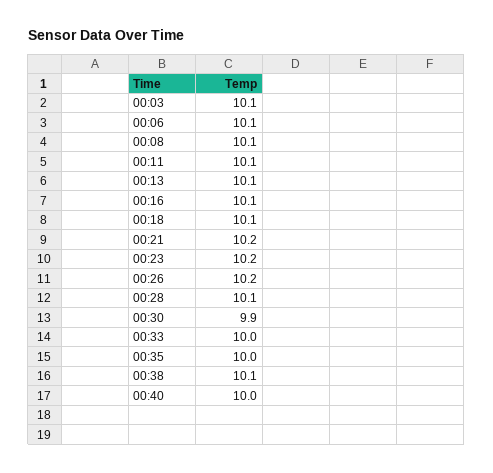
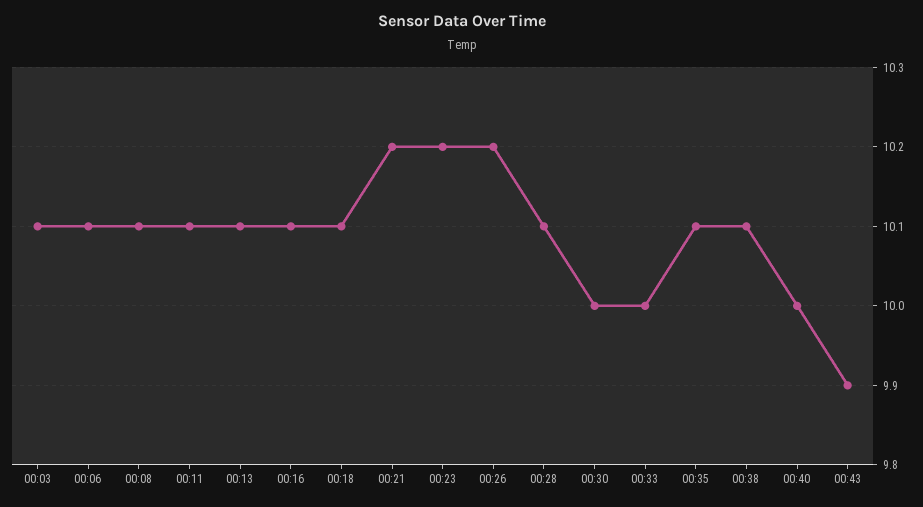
00:30: 9.9 -> 10
00:35: 10 -> 10.1
00:43: none -> 9.9

